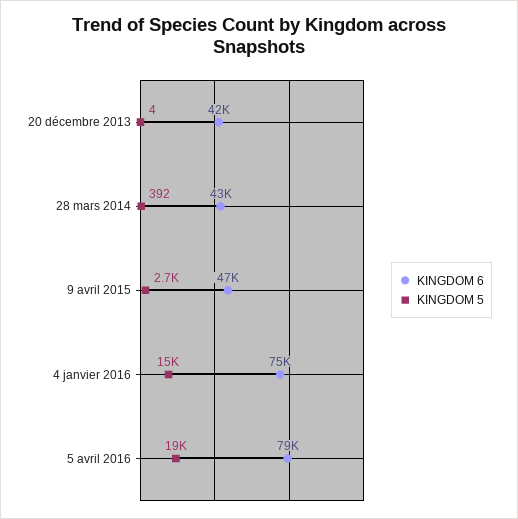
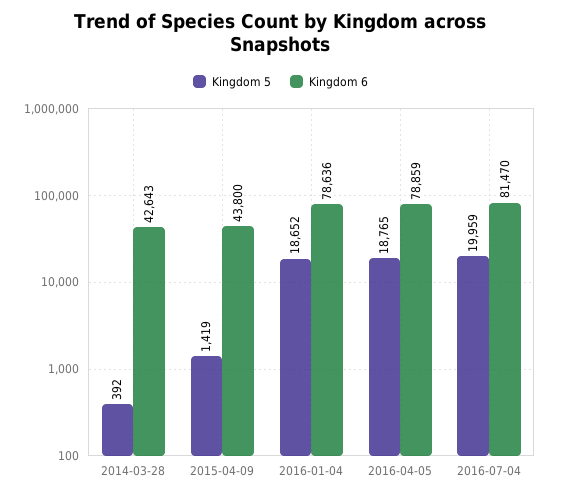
KINGDOM 6, 20 décembre 2013: 42000 -> none
KINGDOM 5, 20 décembre 2013: 4 -> none
KINGDOM 6, 9 avril 2015: 47000 -> 43800
KINGDOM 5, 9 avril 2015: 2700 -> 1419
KINGDOM 6, 4 janvier 2016: 75000 -> 78636
KINGDOM 5, 4 janvier 2016: 15000 -> 18652
KINGDOM 5, 2016-07-04: none -> 19959
KINGDOM 6, 2016-07-04: none -> 81470

